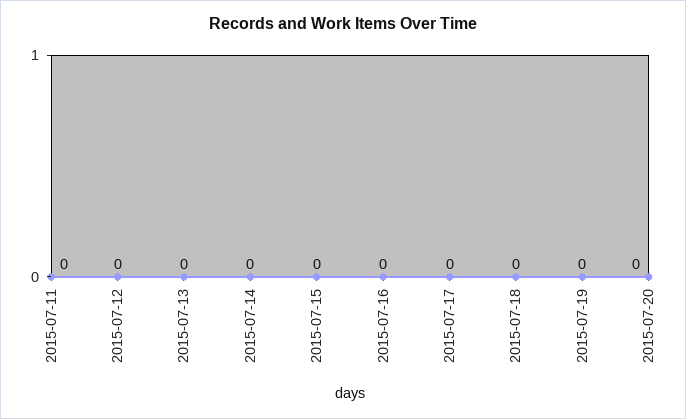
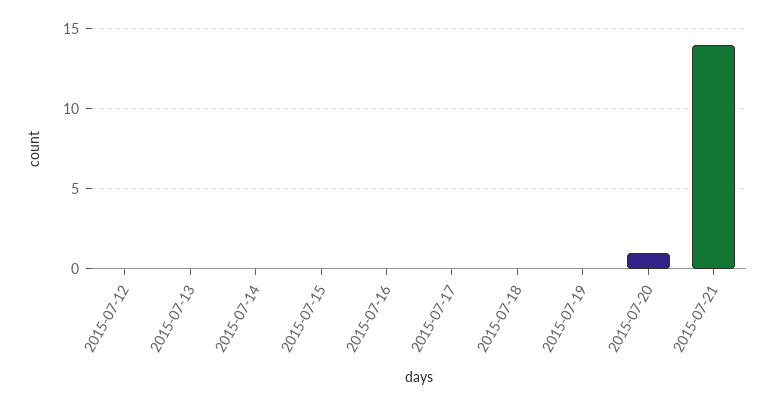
2015-07-11: 0 -> none
2015-07-20: 0 -> 1
2015-07-21: none -> 14

